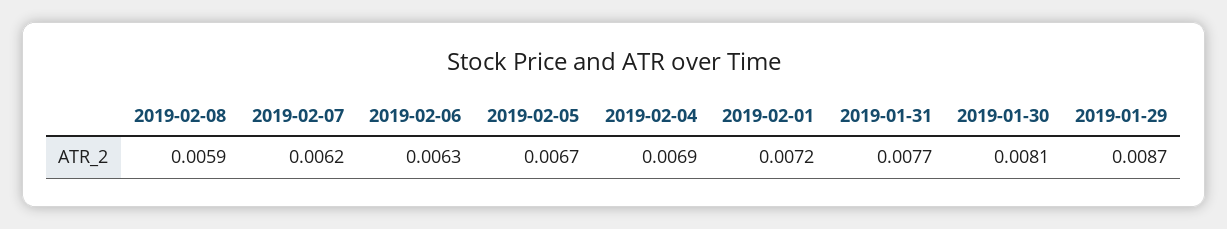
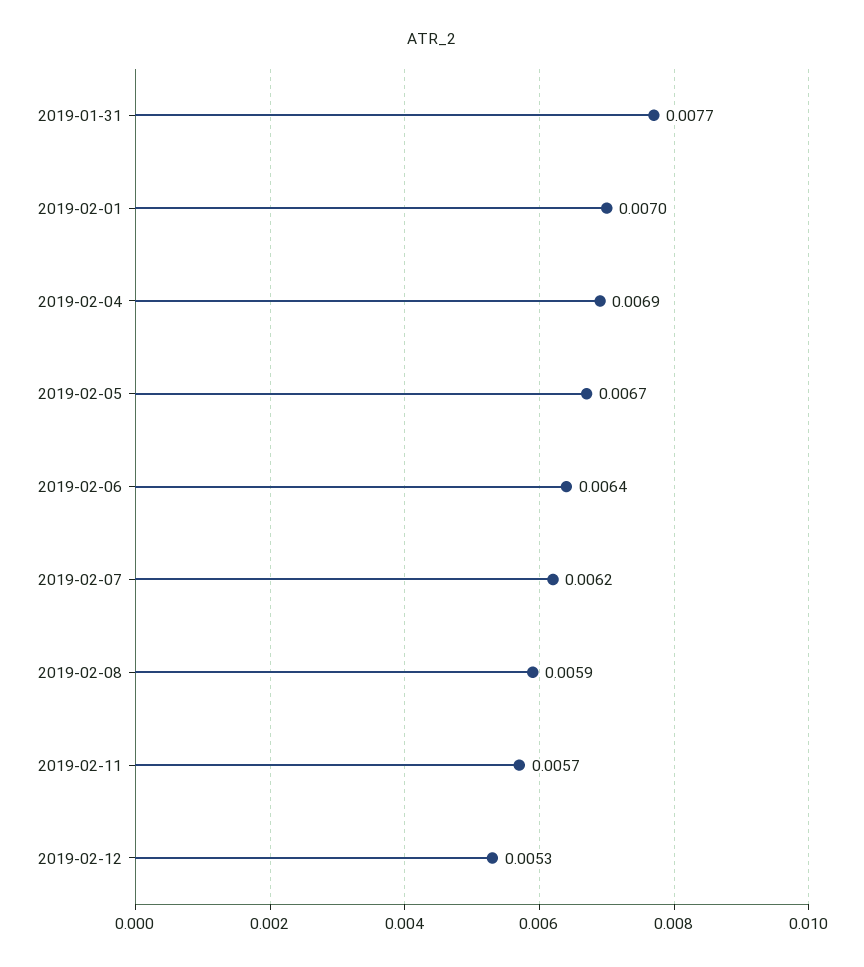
2019-02-06: 0.0063 -> 0.0064
2019-02-01: 0.0072 -> 0.007
2019-01-30: 0.0081 -> none
2019-01-29: 0.0087 -> none
2019-02-11: none -> 0.0057
2019-02-12: none -> 0.0053

